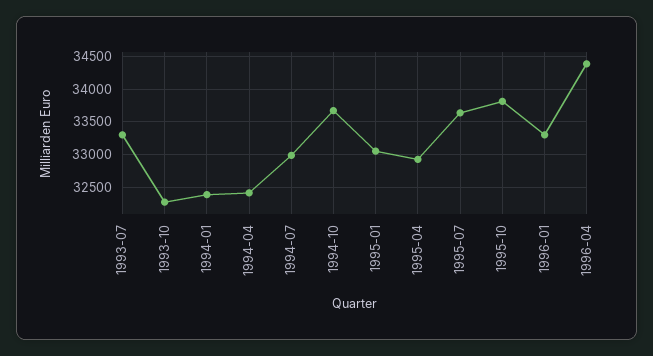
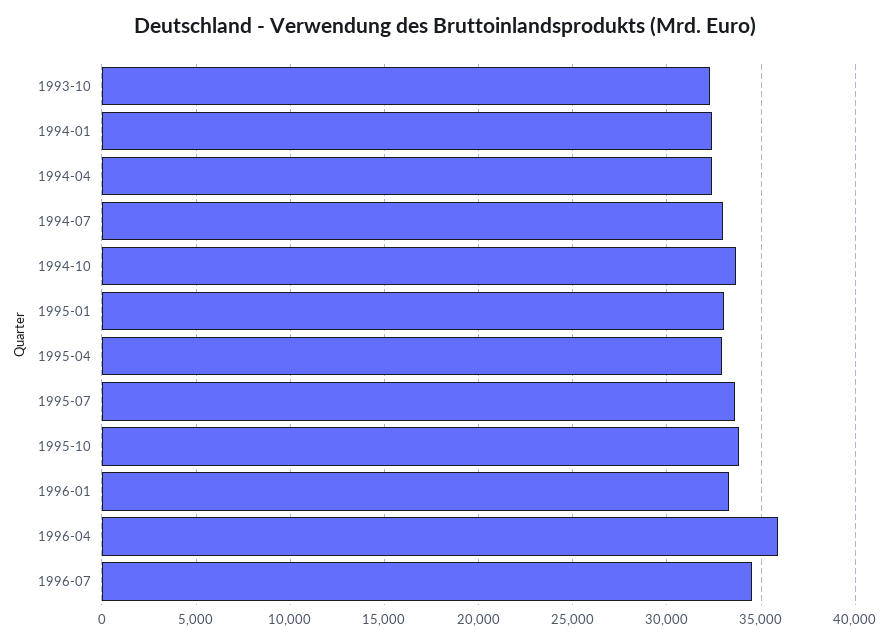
1993-07: 33300 -> none
1996-04: 34400 -> 36000
1996-07: none -> 34500

